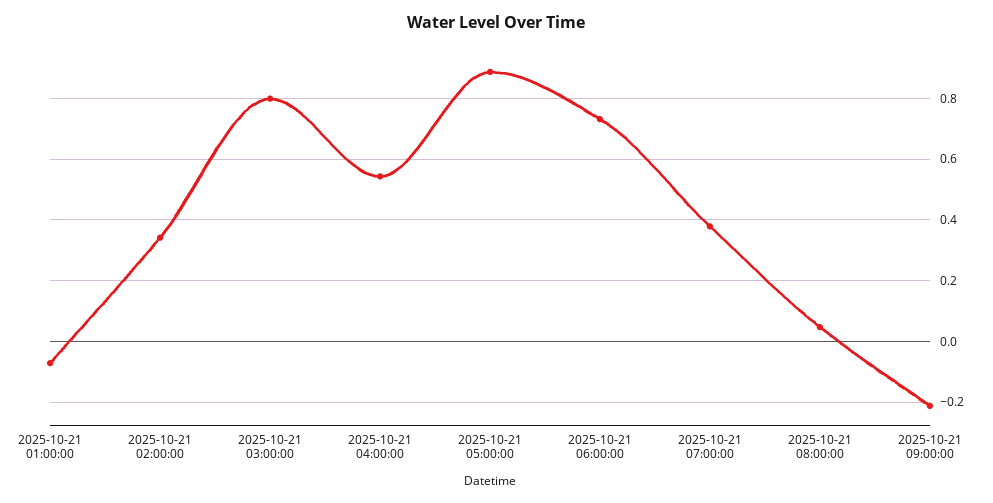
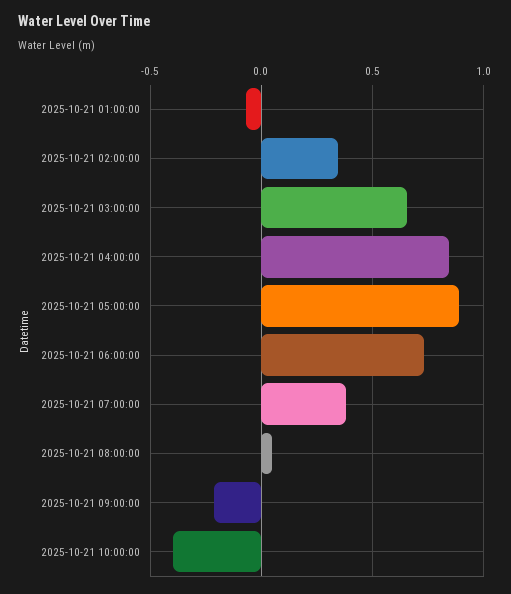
2025-10-21 03:00:00: 0.8 -> 0.65
2025-10-21 04:00:00: 0.54 -> 0.85
2025-10-21 10:00:00: none -> -0.4

